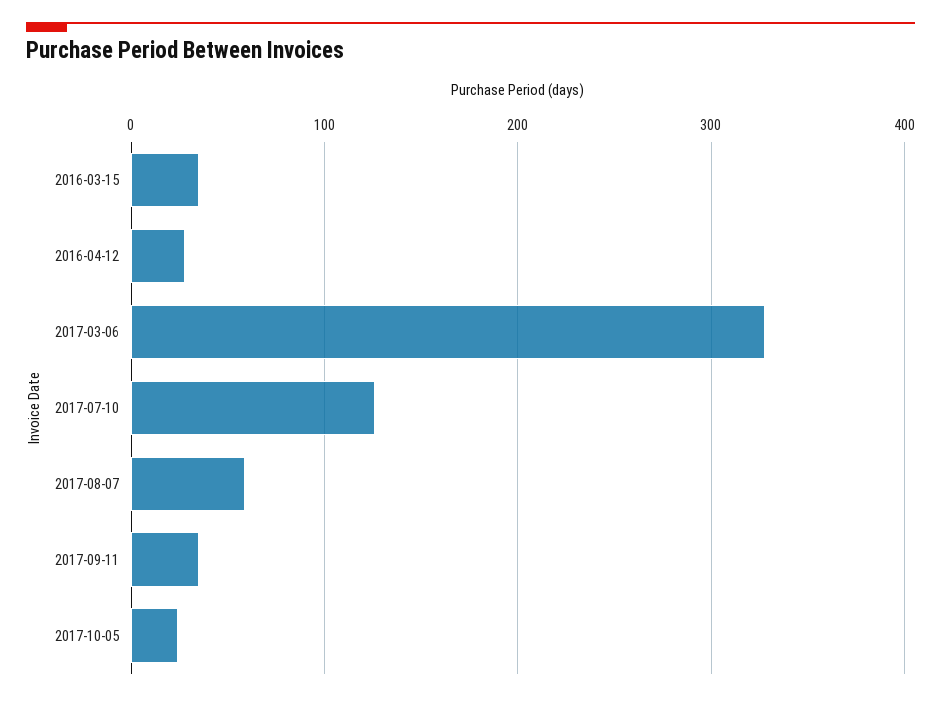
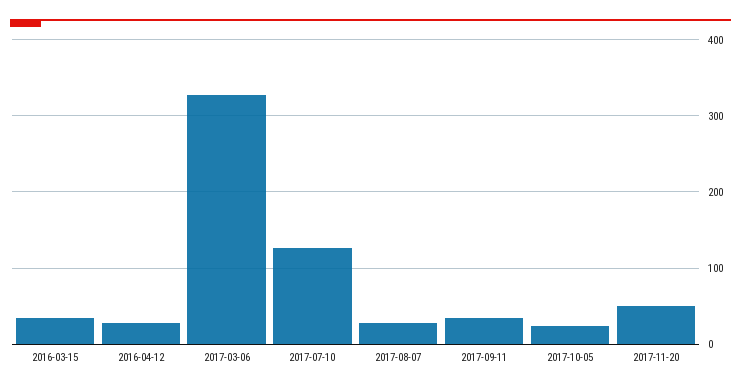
2017-08-07: 60 -> 30
2017-11-20: none -> 50

